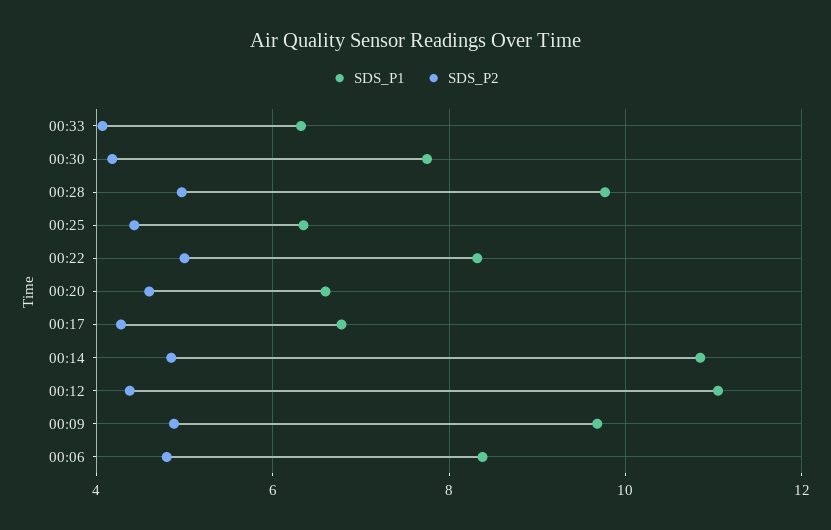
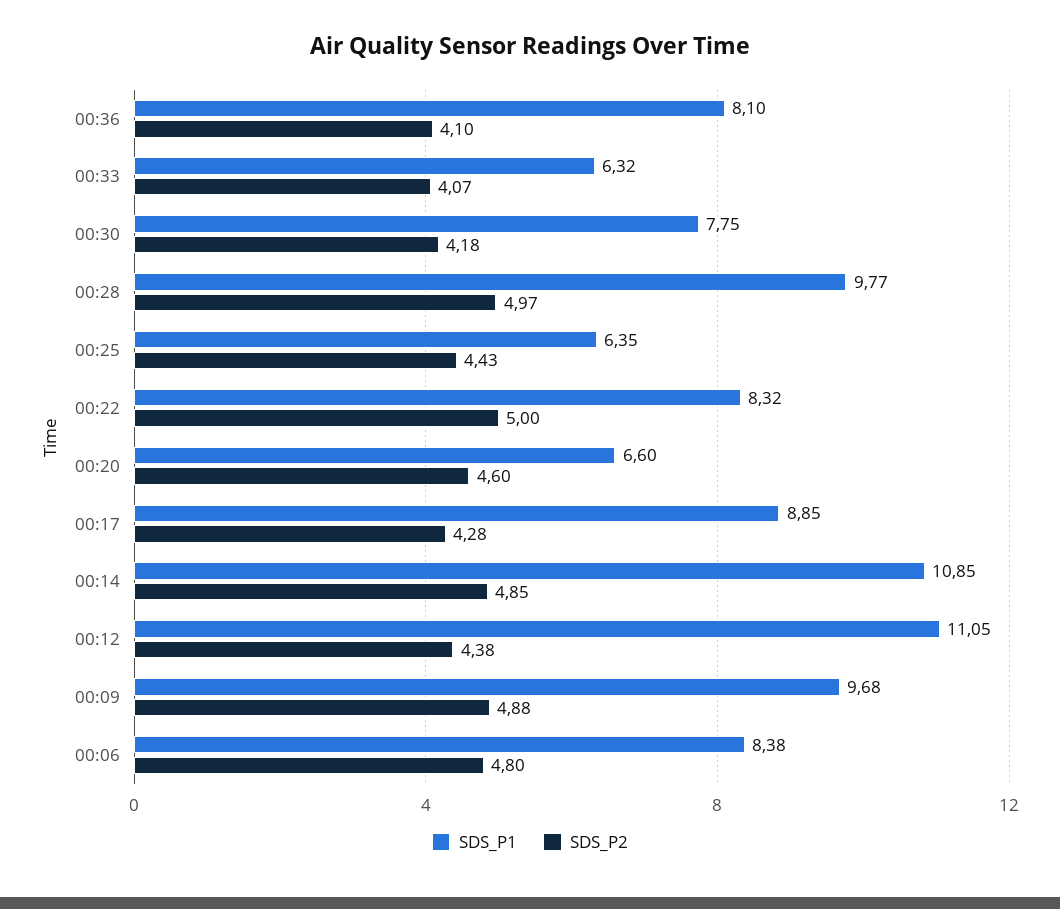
SDS_P1, 00:17: 6.8 -> 8.85
SDS_P1, 00:36: none -> 8.1
SDS_P2, 00:36: none -> 4.1

